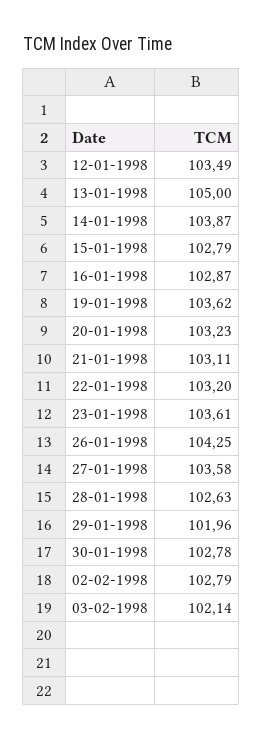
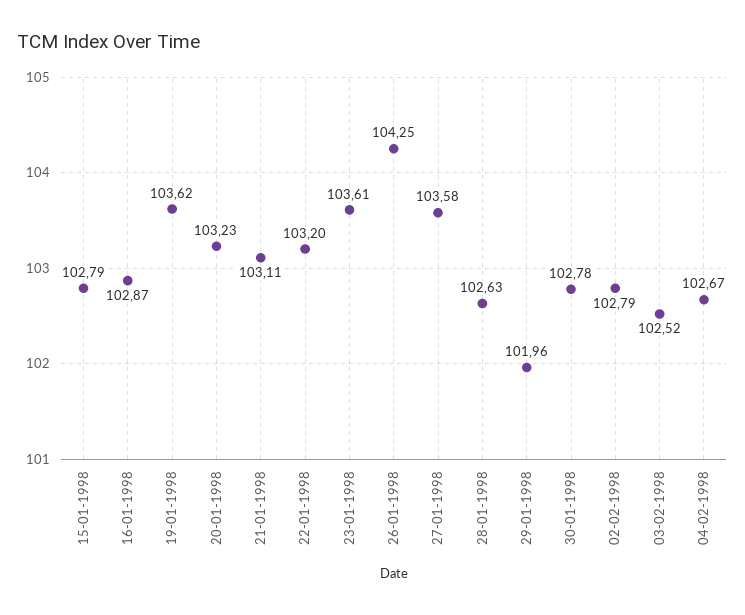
12-01-1998: 103.49 -> none
13-01-1998: 105 -> none
14-01-1998: 103.87 -> none
03-02-1998: 102.14 -> 102.52
04-02-1998: none -> 102.67

